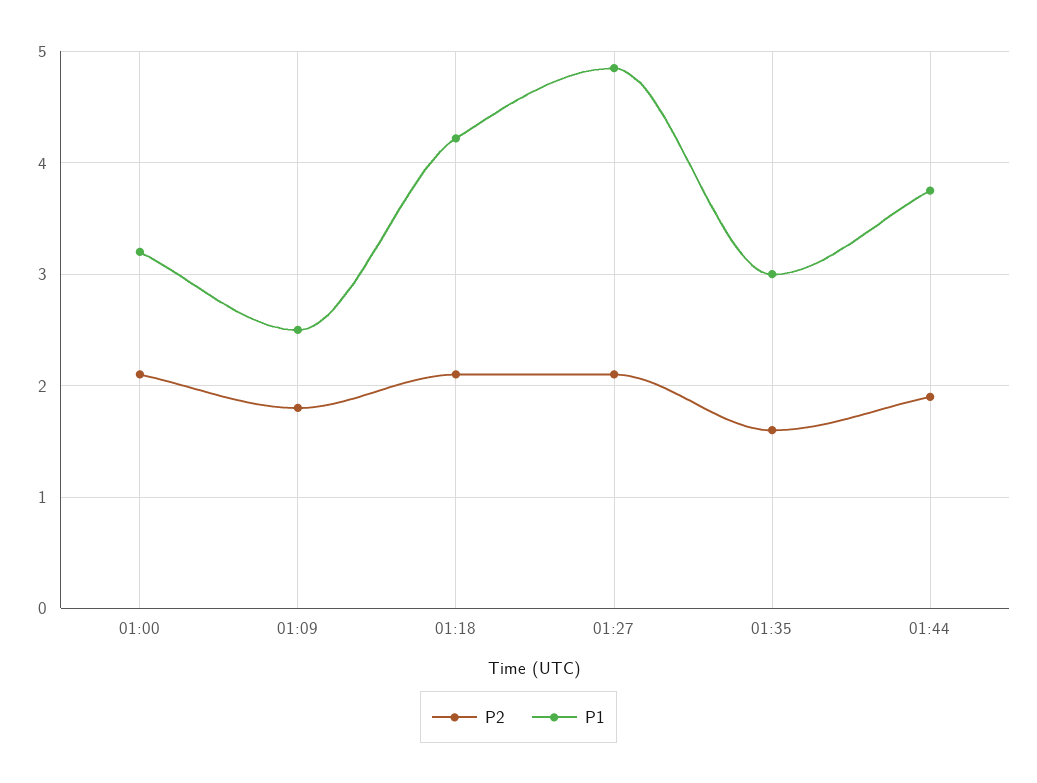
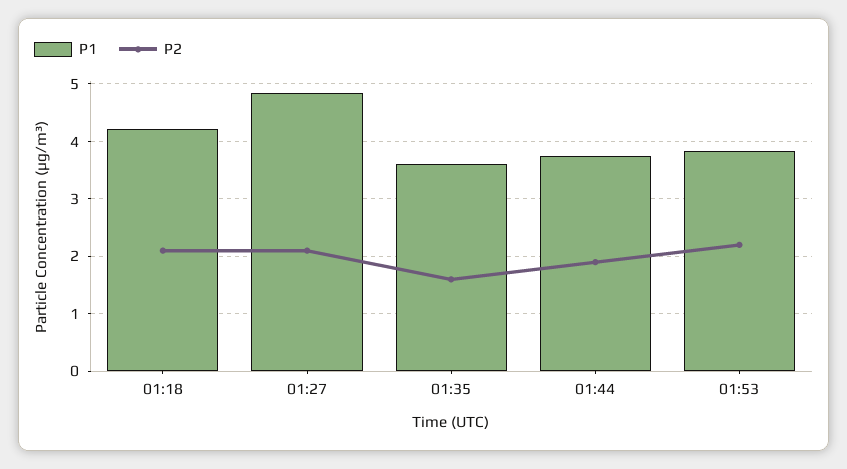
P2, 01:00: 2.1 -> none
P1, 01:00: 3.2 -> none
P2, 01:09: 1.8 -> none
P1, 01:09: 2.5 -> none
P1, 01:35: 3 -> 3.6
P1, 01:53: none -> 3.8
P2, 01:53: none -> 2.2

